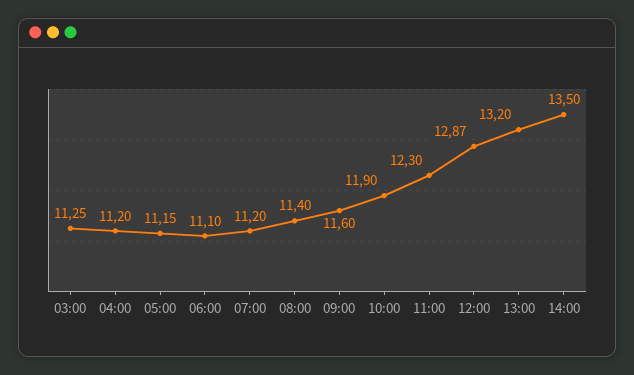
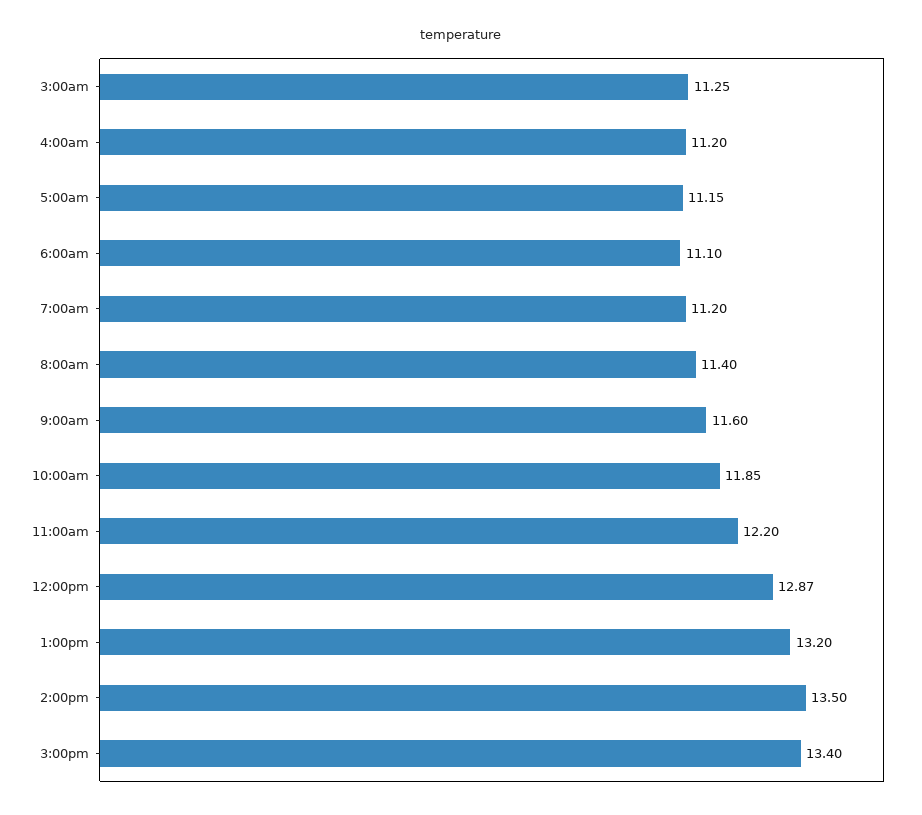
10:00: 11.9 -> 11.85
11:00: 12.3 -> 12.2
3:00pm: none -> 13.4

